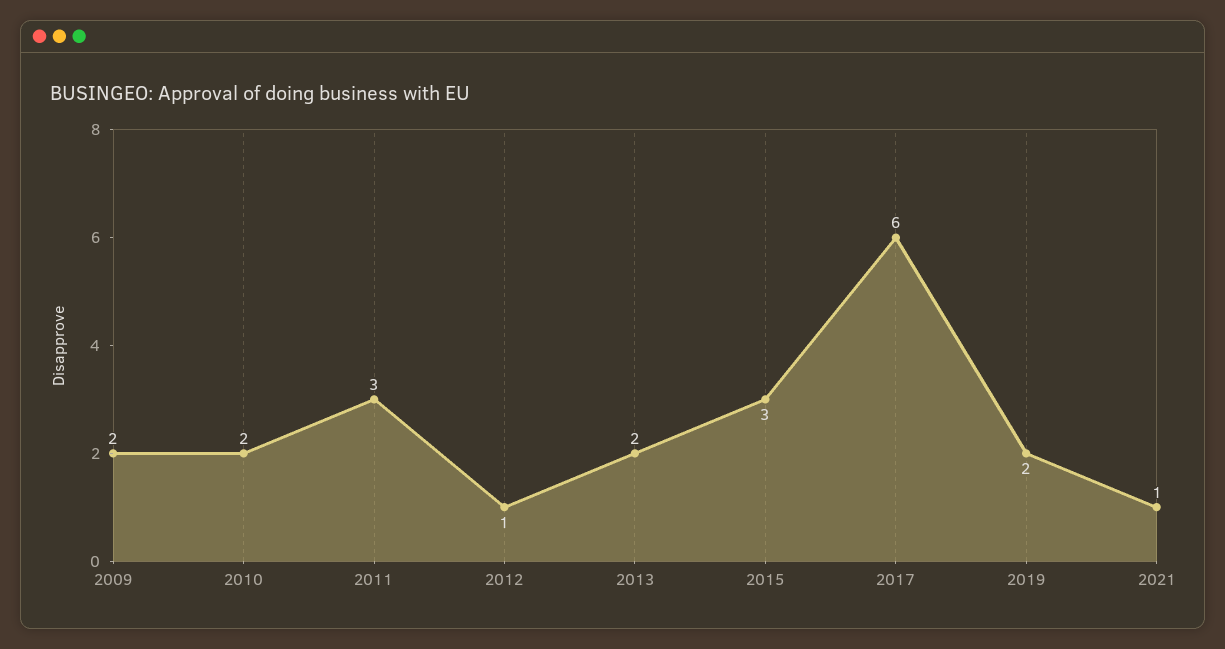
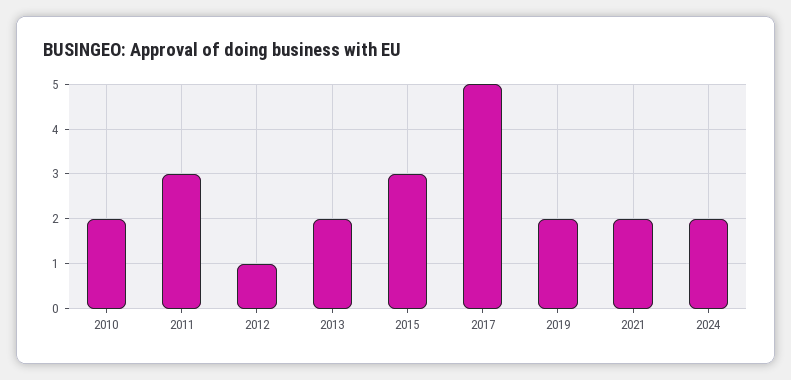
2009: 2 -> none
2017: 6 -> 5
2021: 1 -> 2
2024: none -> 2

